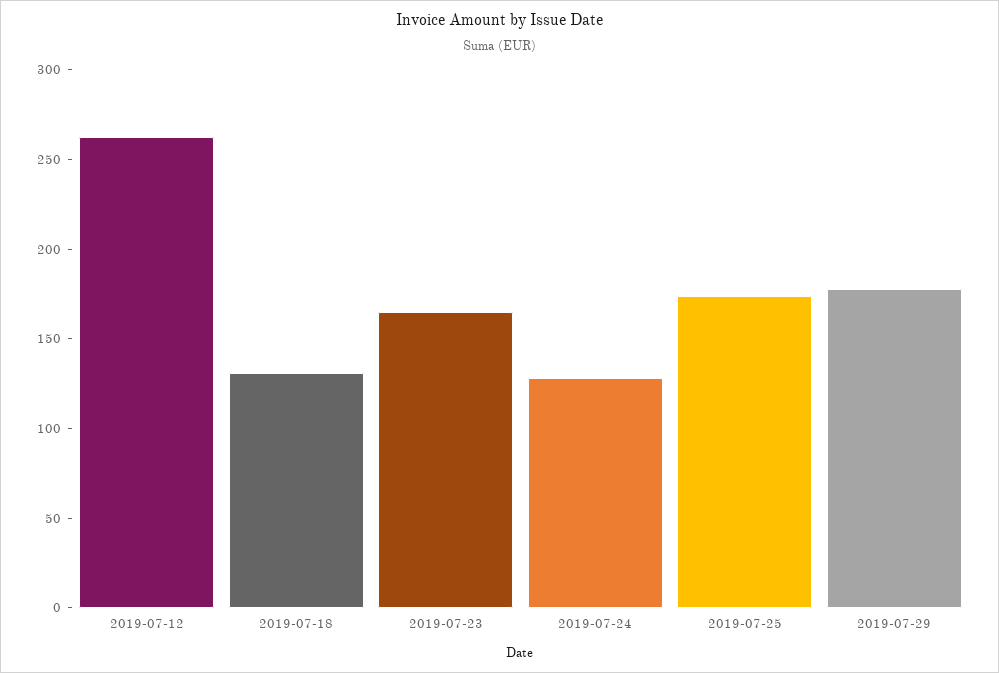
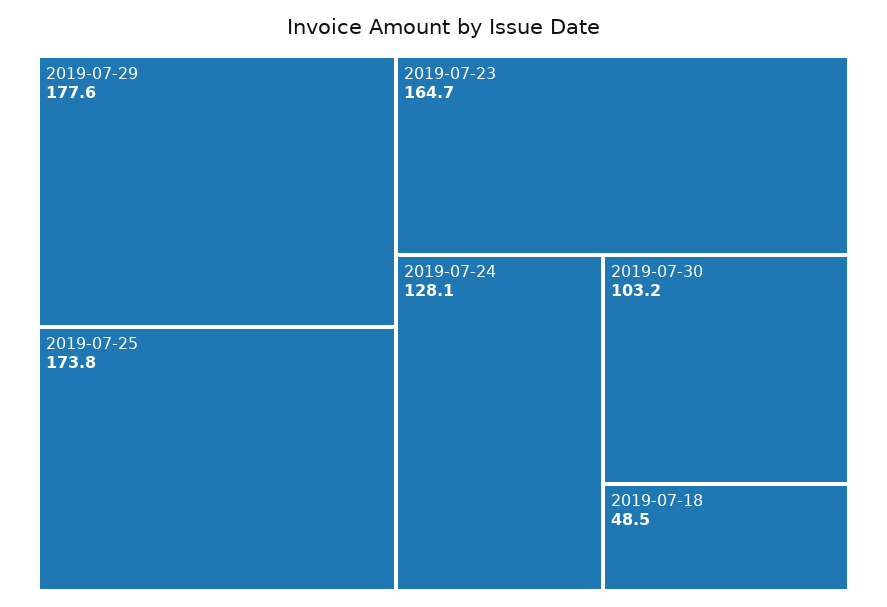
2019-07-12: 260 -> none
2019-07-18: 130 -> 48.5
2019-07-30: none -> 103.2

